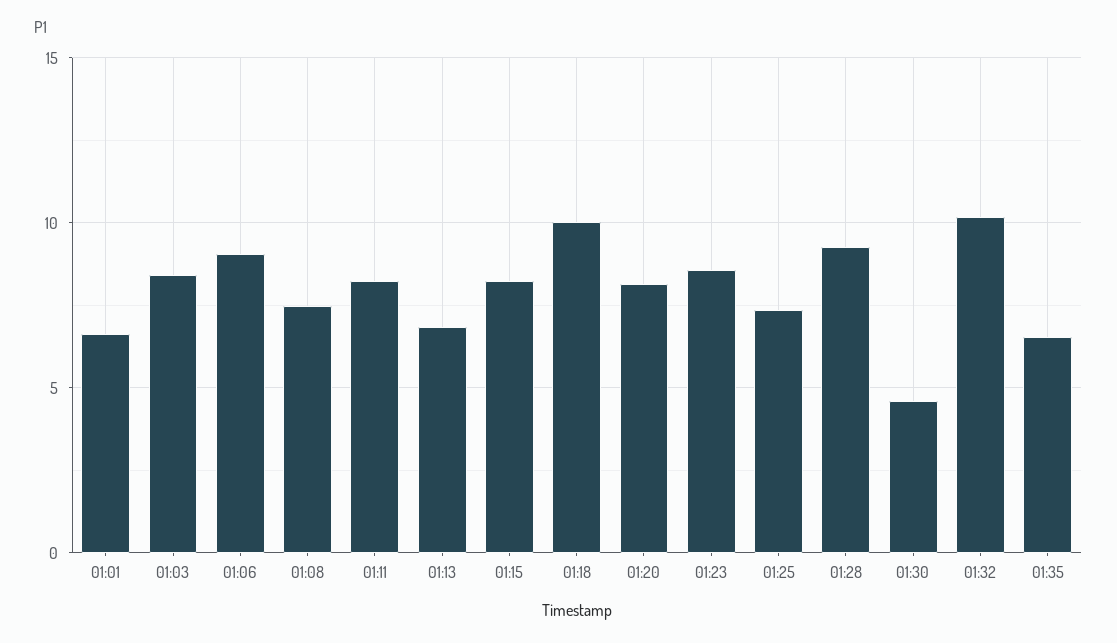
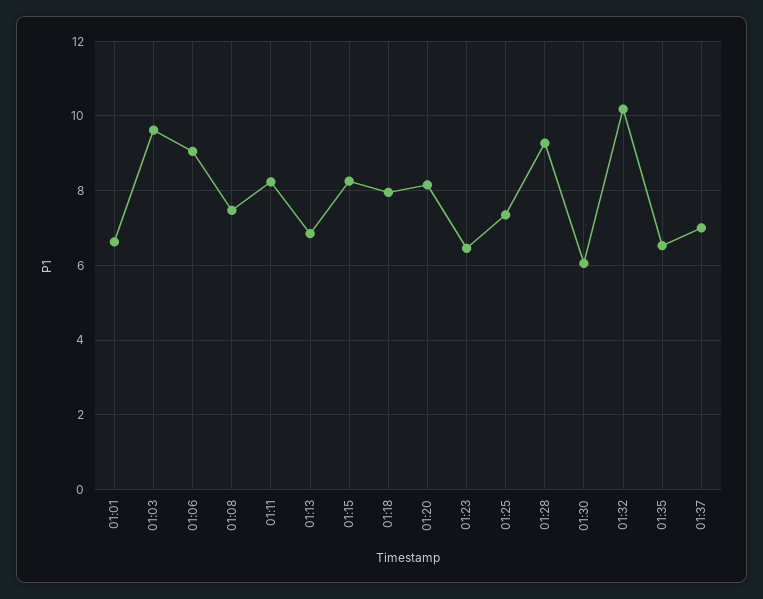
01:03: 8.5 -> 9.6
01:18: 10 -> 8
01:23: 8.5 -> 6.4
01:30: 4.5 -> 6
01:37: none -> 7

